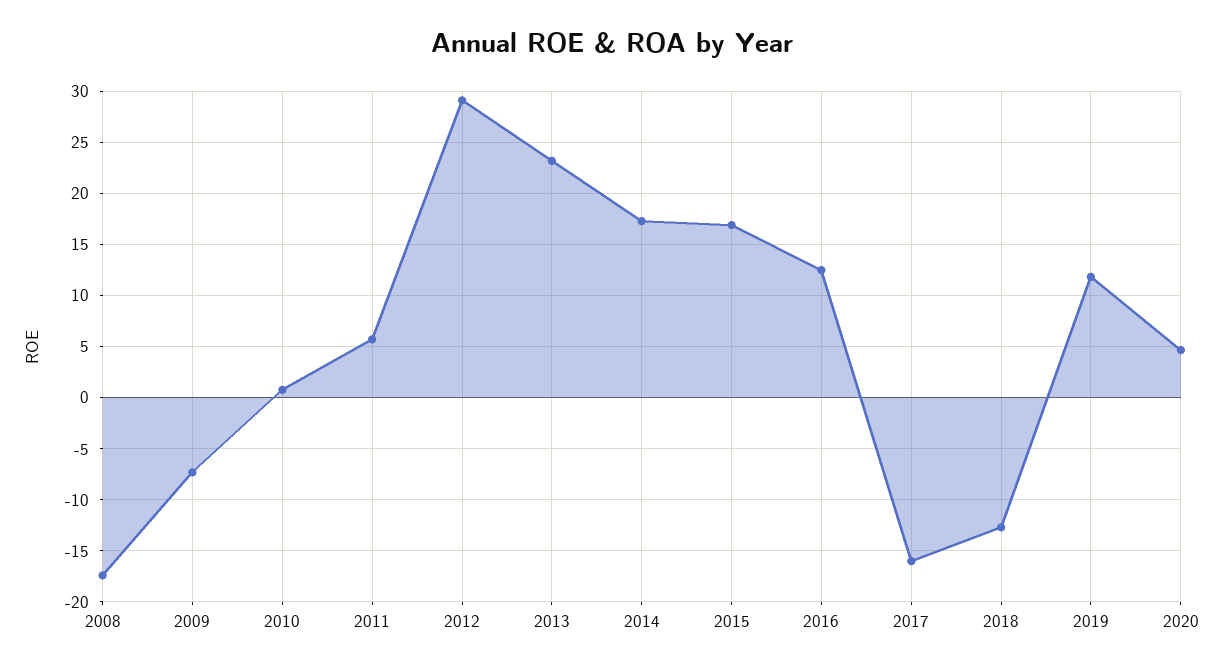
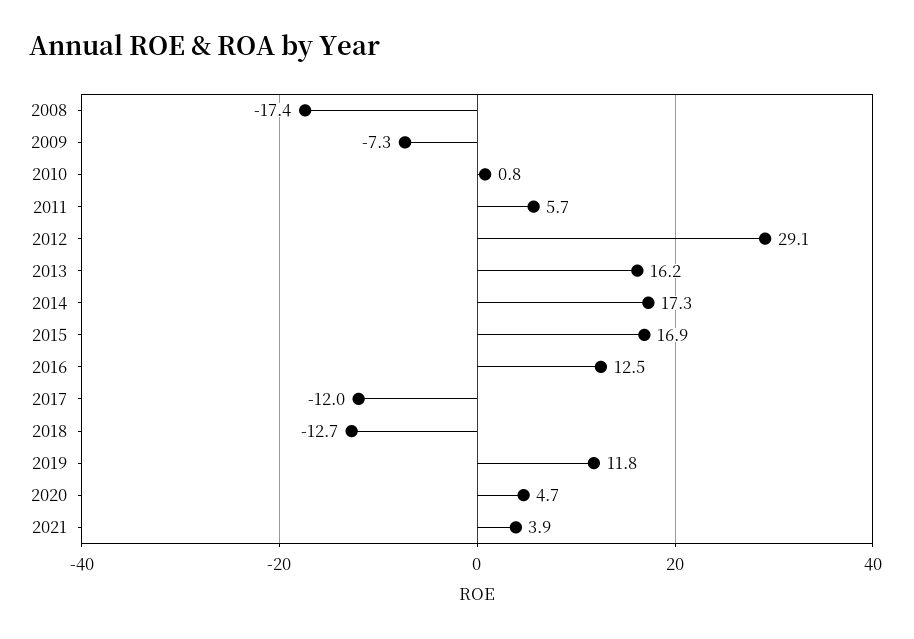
2013: 23 -> 16.2
2017: -16 -> -12
2021: none -> 3.9

